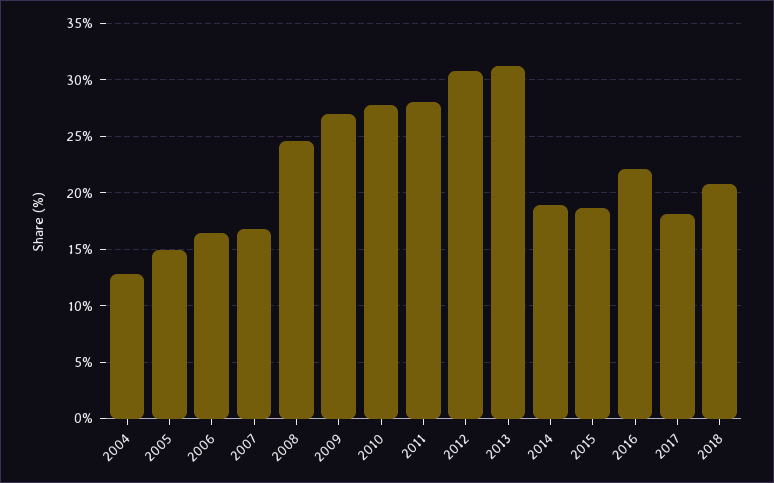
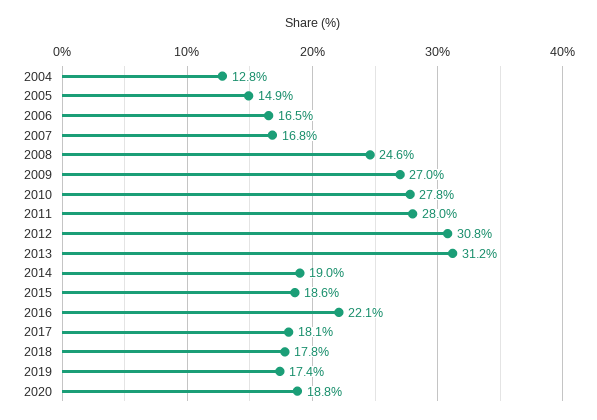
2018: 21 -> 17.8
2019: none -> 17.4
2020: none -> 18.8

